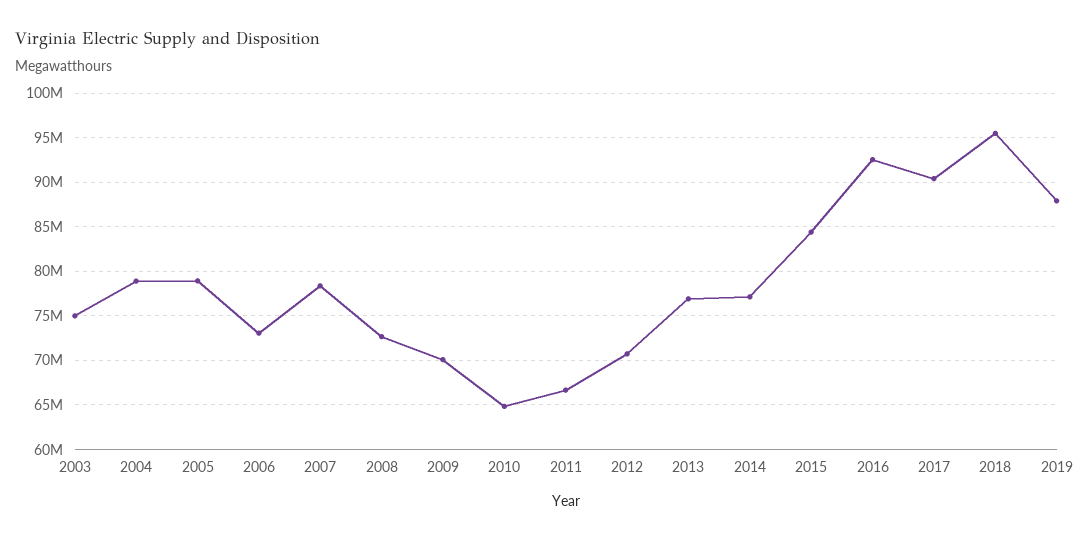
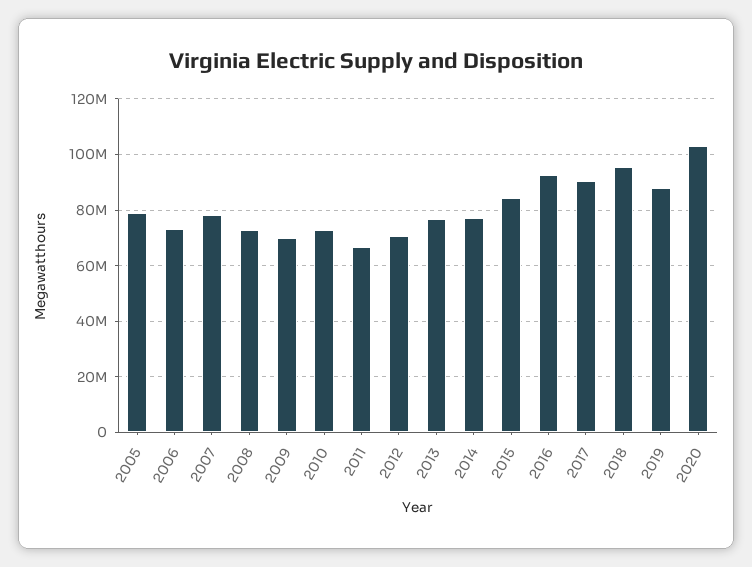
2003: 75000000 -> none
2004: 79000000 -> none
2010: 65000000 -> 72500000
2020: none -> 102500000

